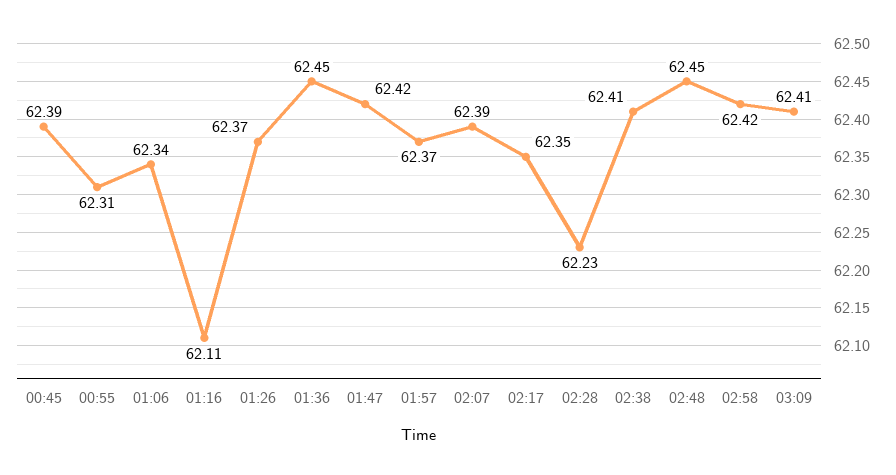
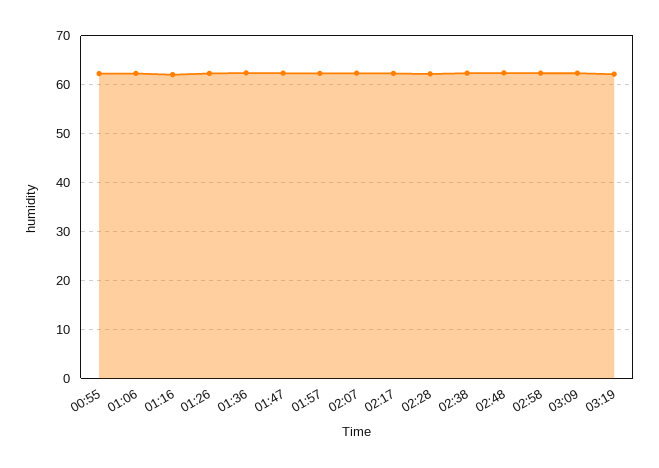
00:45: 62.39 -> none
03:19: none -> 62

